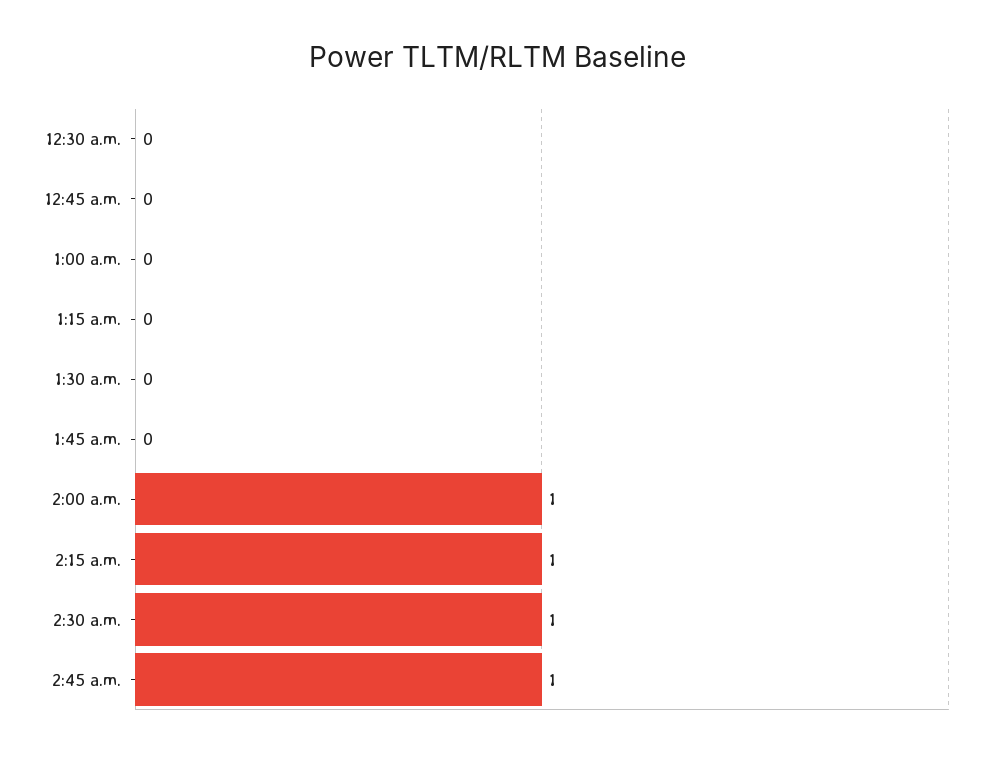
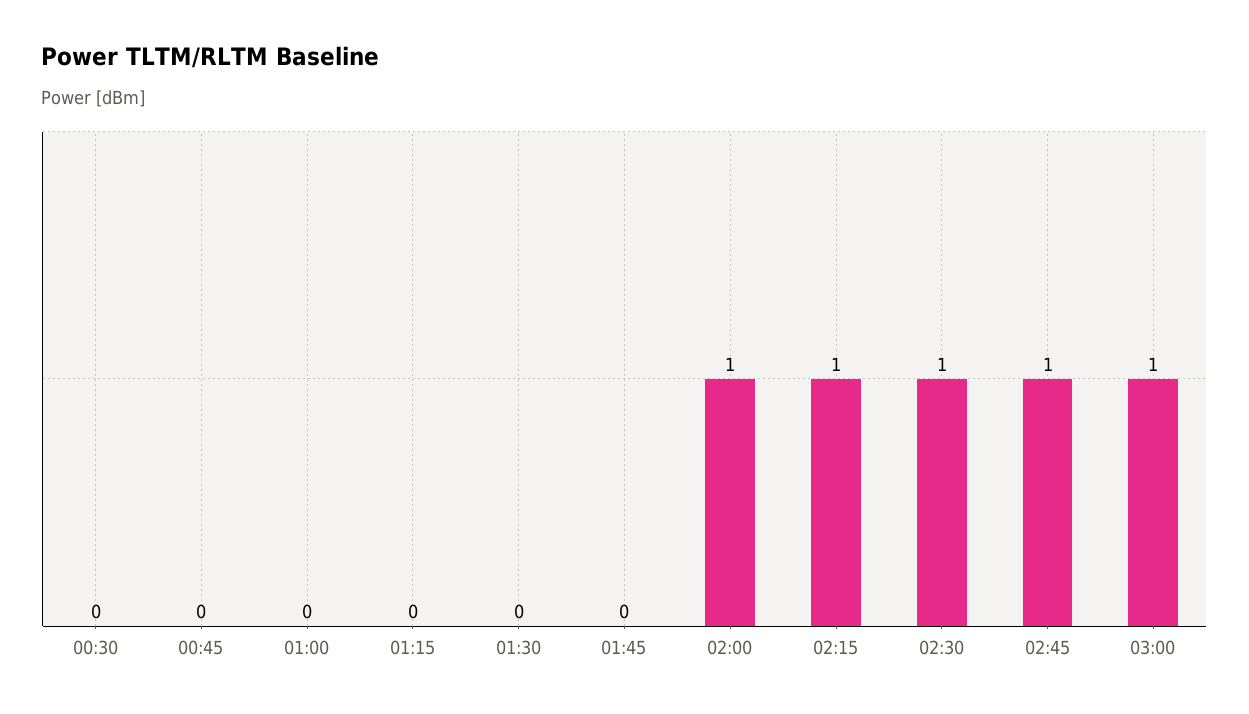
03:00: none -> 1

